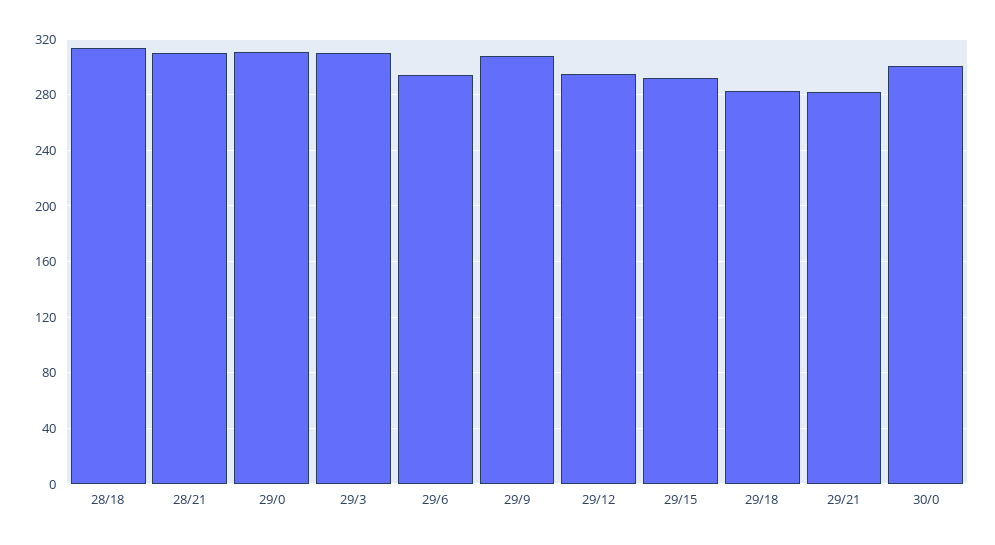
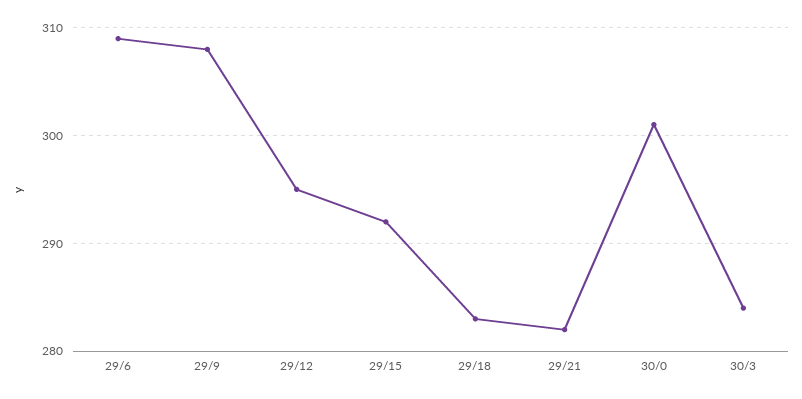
28/18: 315 -> none
28/21: 310 -> none
29/0: 310 -> none
29/3: 310 -> none
29/6: 295 -> 309
30/3: none -> 284

